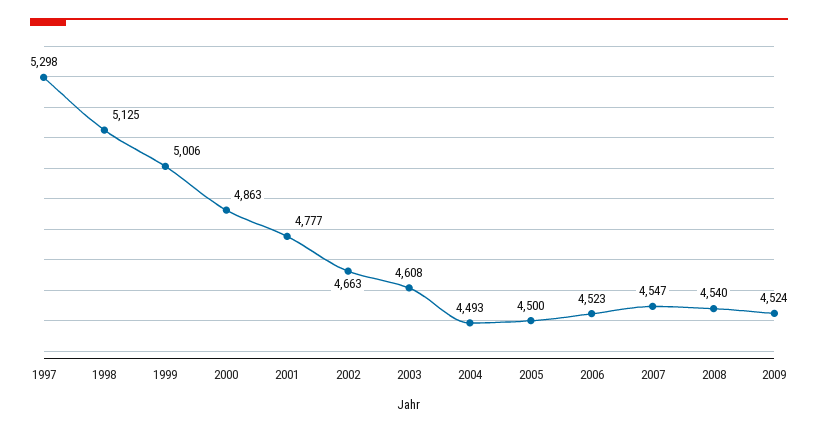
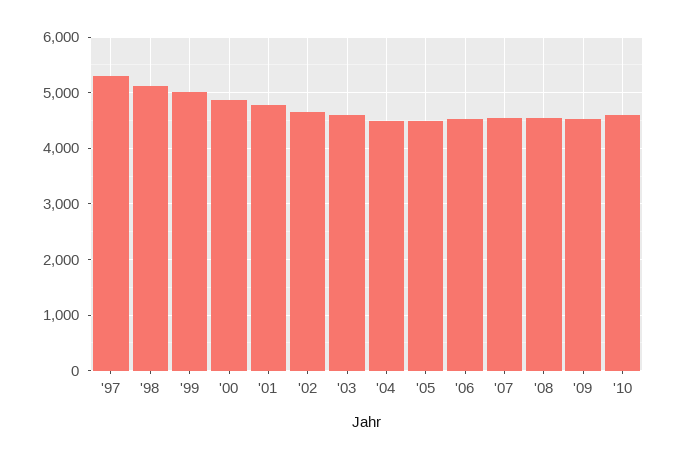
'10: none -> 4600

